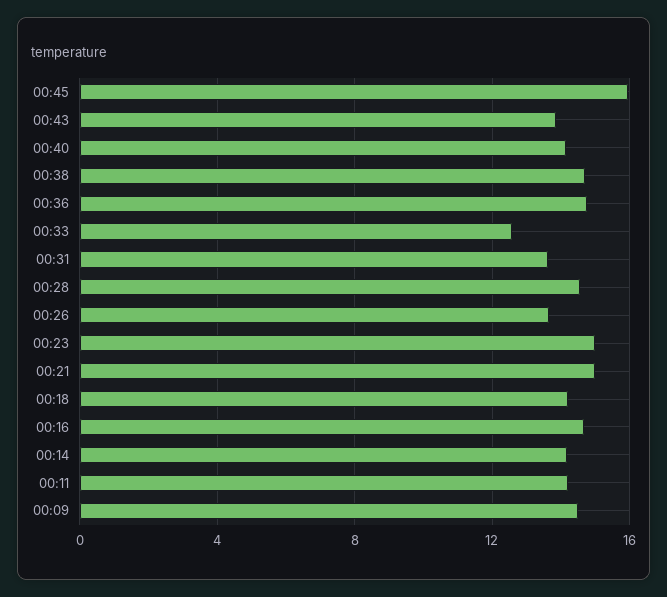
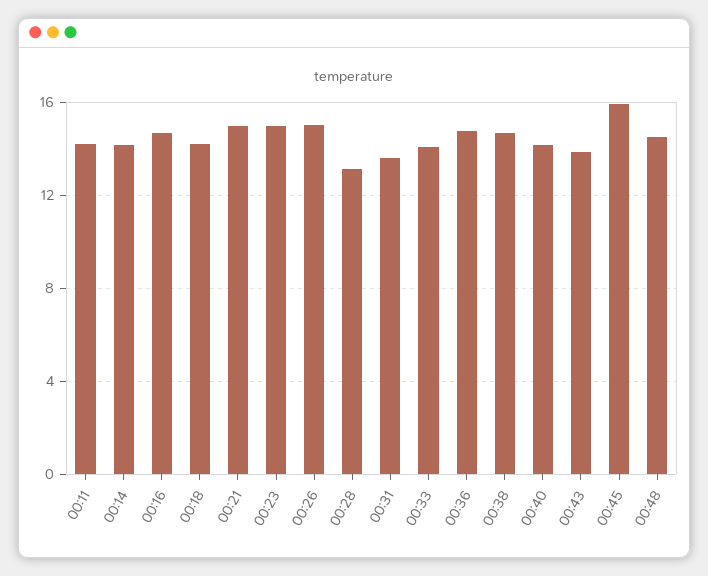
00:33: 12.5 -> 14
00:28: 14.5 -> 13
00:26: 13.5 -> 15
00:09: 14.5 -> none
00:48: none -> 14.5

